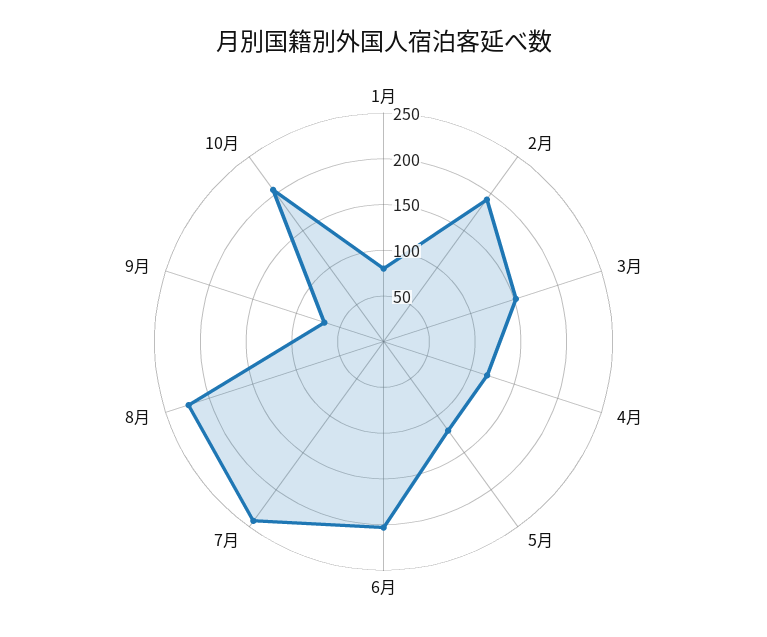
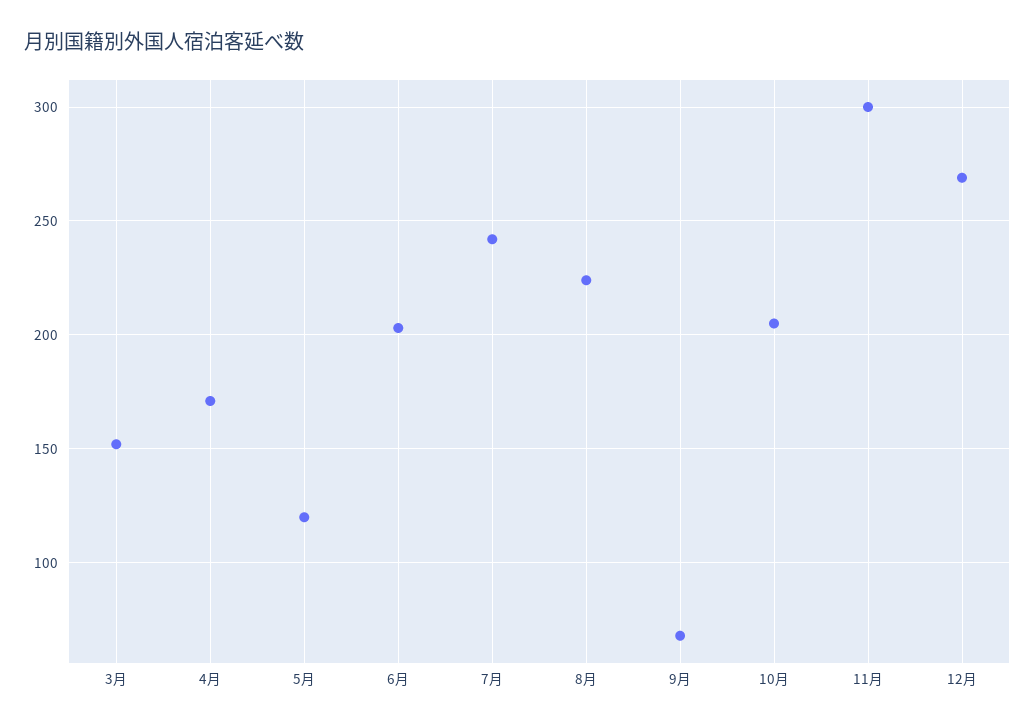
1月: 80 -> none
2月: 190 -> none
4月: 120 -> 170
11月: none -> 300
12月: none -> 270

